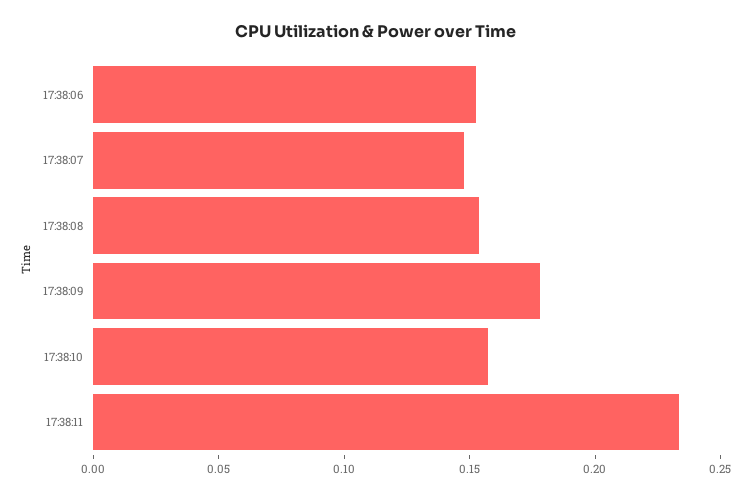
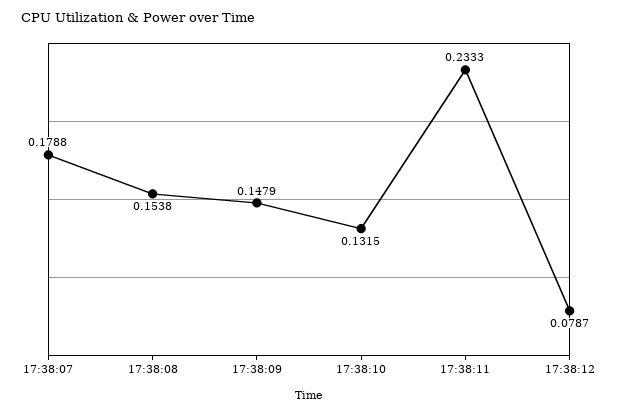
17:38:06: 0.15 -> none
17:38:07: 0.15 -> 0.1788
17:38:09: 0.18 -> 0.1479
17:38:10: 0.16 -> 0.1315
17:38:12: none -> 0.0787

